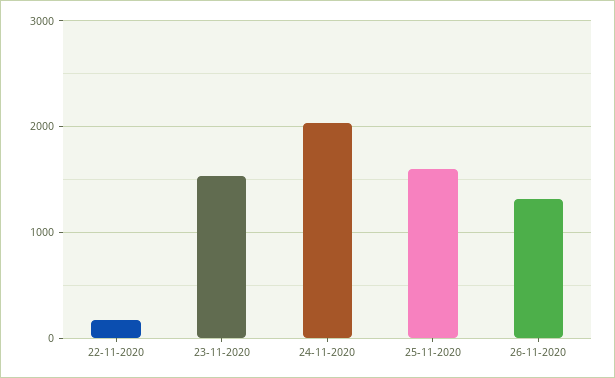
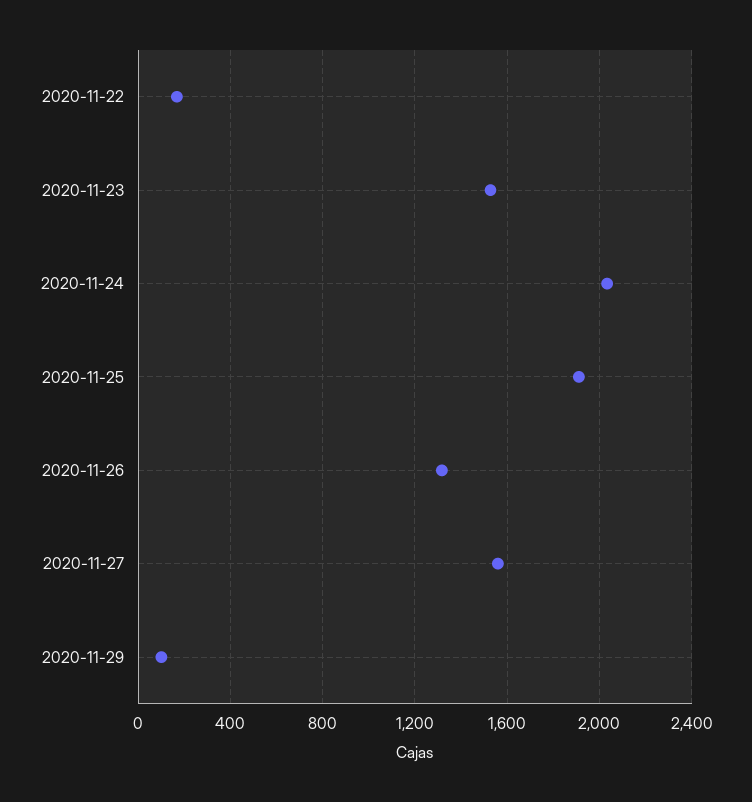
25-11-2020: 1600 -> 1900
2020-11-27: none -> 1550
2020-11-29: none -> 100

